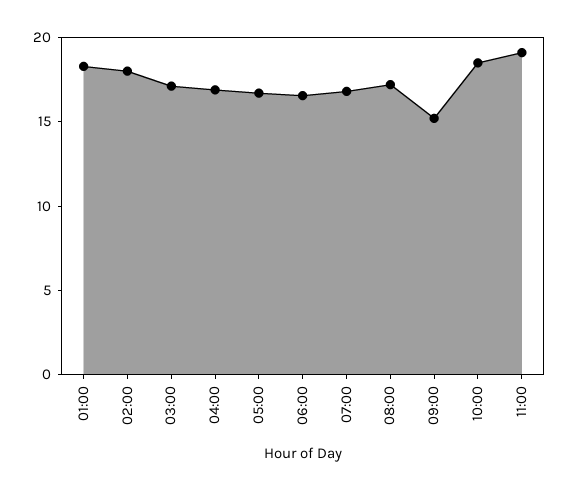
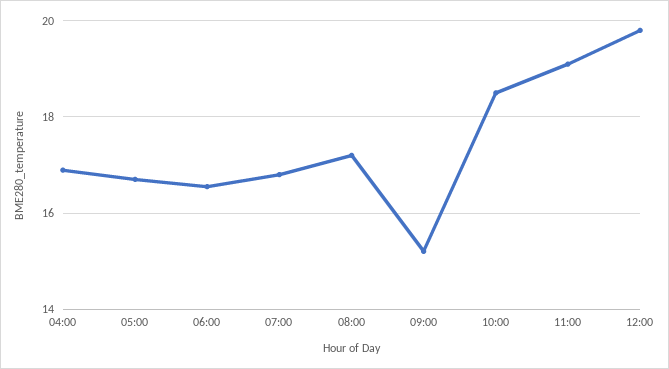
01:00: 18 -> none
02:00: 18 -> none
03:00: 17 -> none
12:00: none -> 19.8

